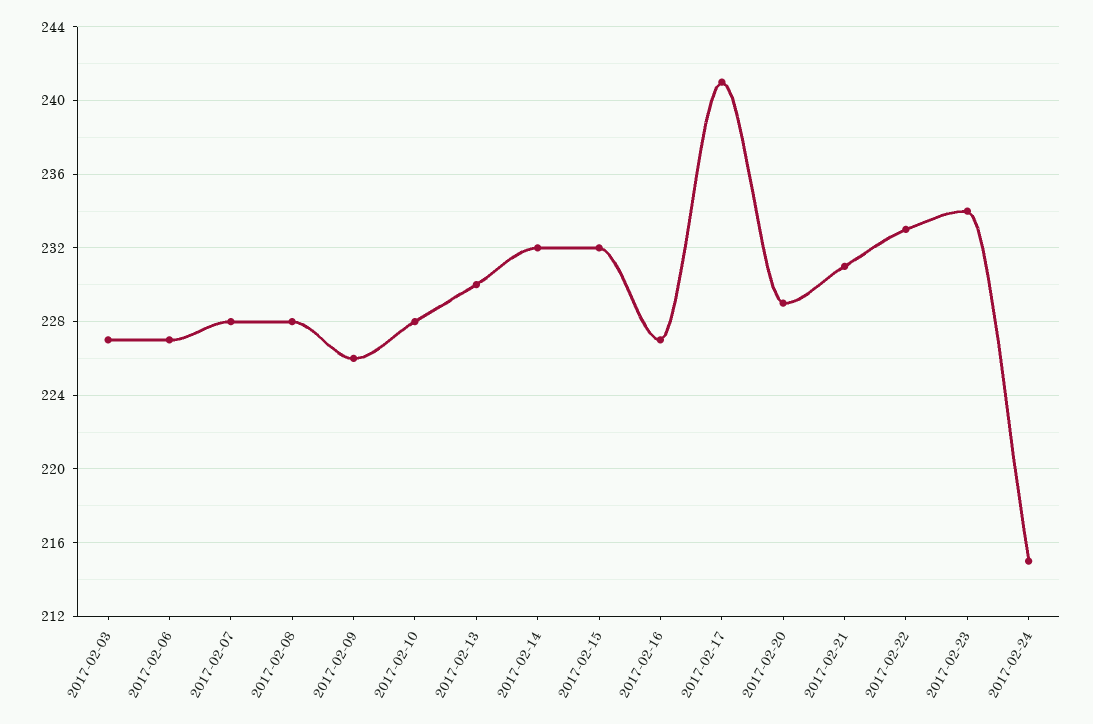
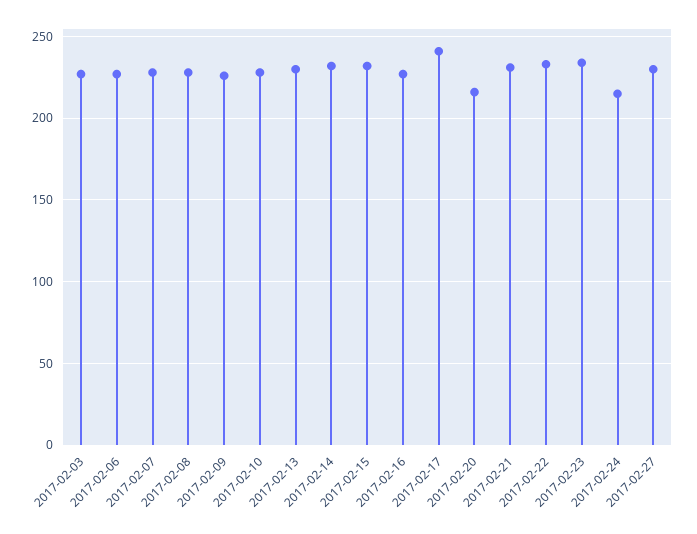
2017-02-20: 229 -> 215
2017-02-27: none -> 230

